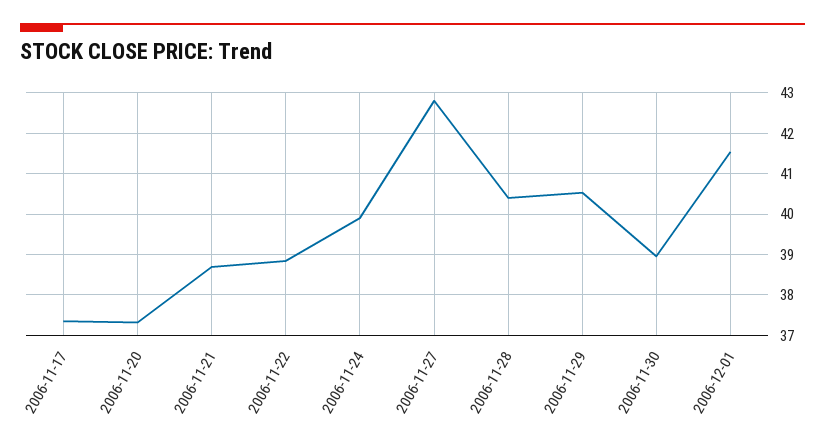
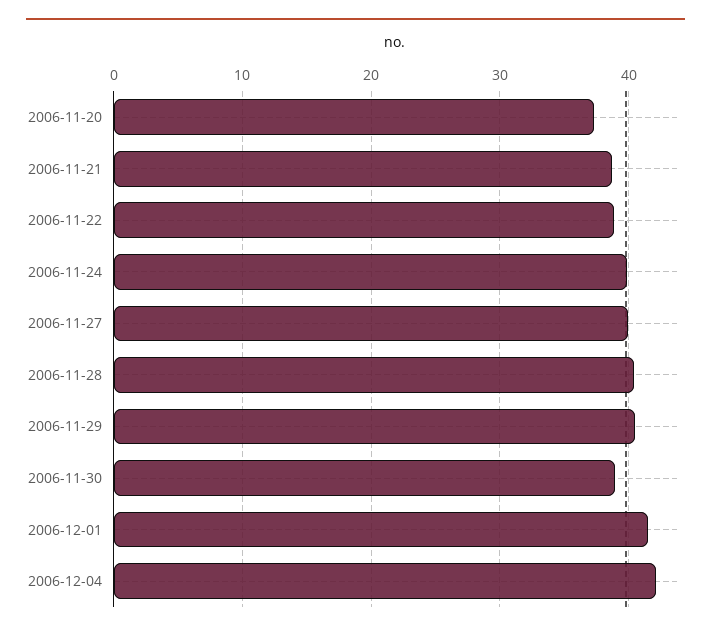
2006-11-17: 37.4 -> none
2006-11-27: 42.8 -> 40
2006-12-04: none -> 42

